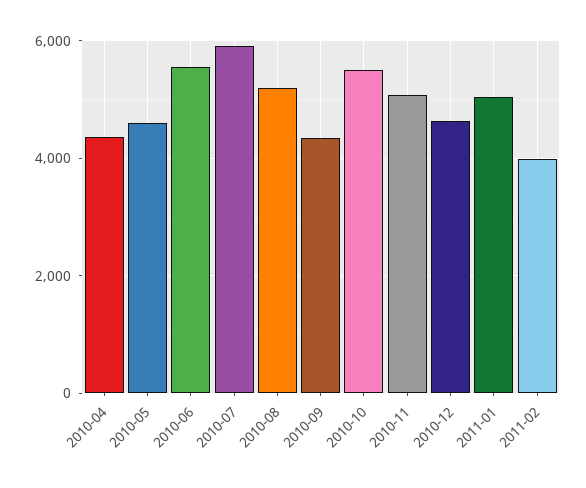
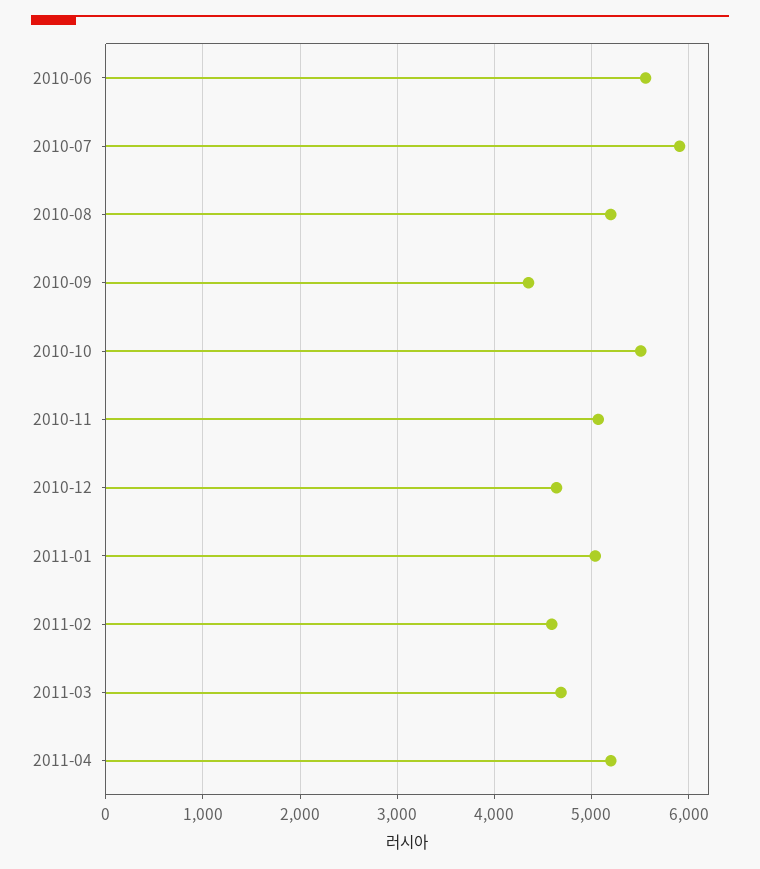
2010-04: 4400 -> none
2010-05: 4600 -> none
2011-02: 4000 -> 4600
2011-03: none -> 4700
2011-04: none -> 5200

